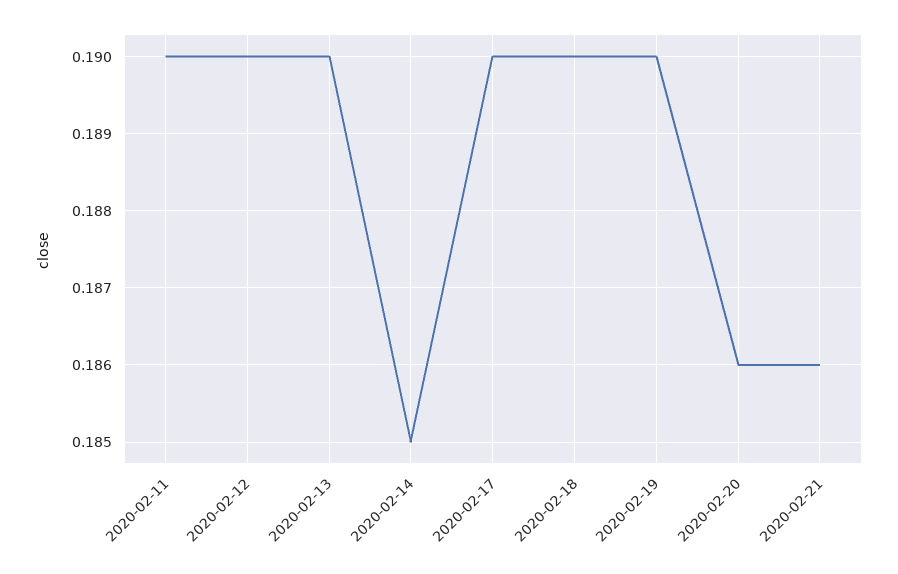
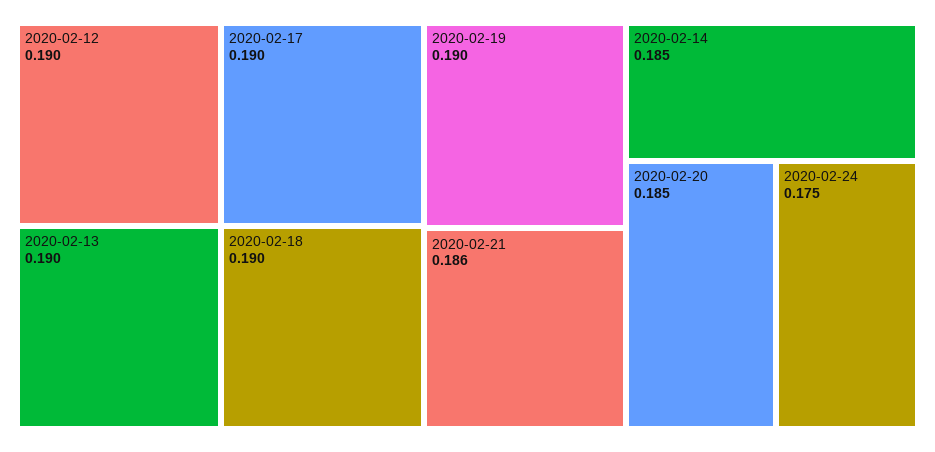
2020-02-11: 0.19 -> none
2020-02-20: 0.186 -> 0.185
2020-02-24: none -> 0.175

